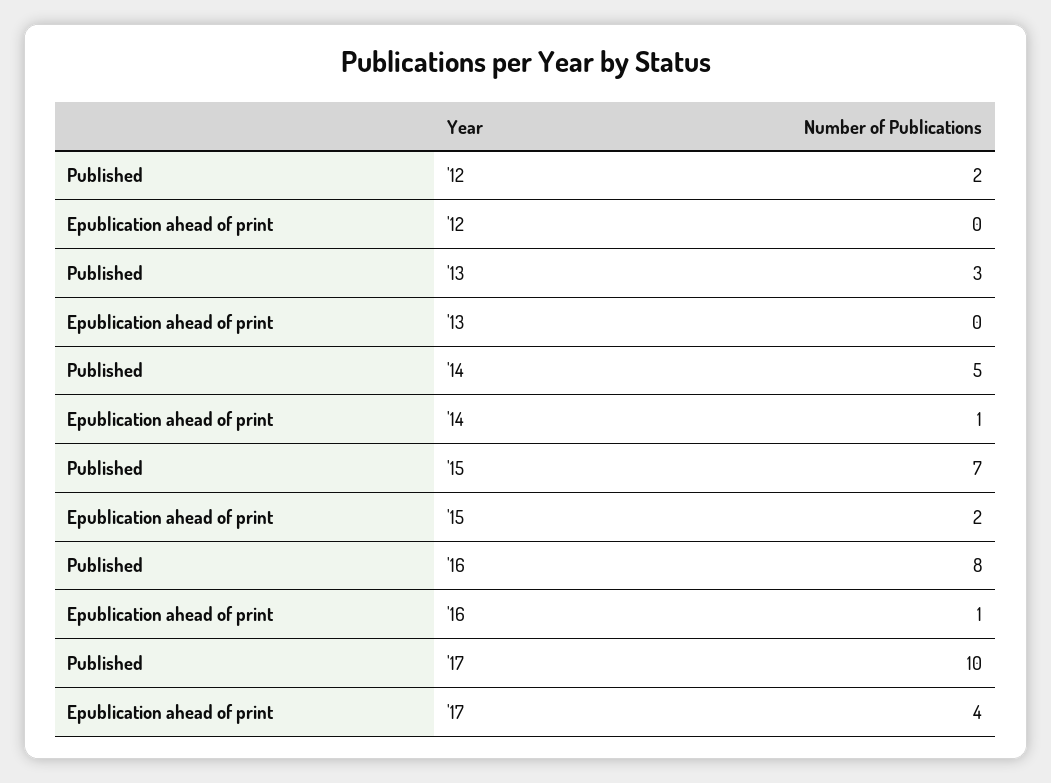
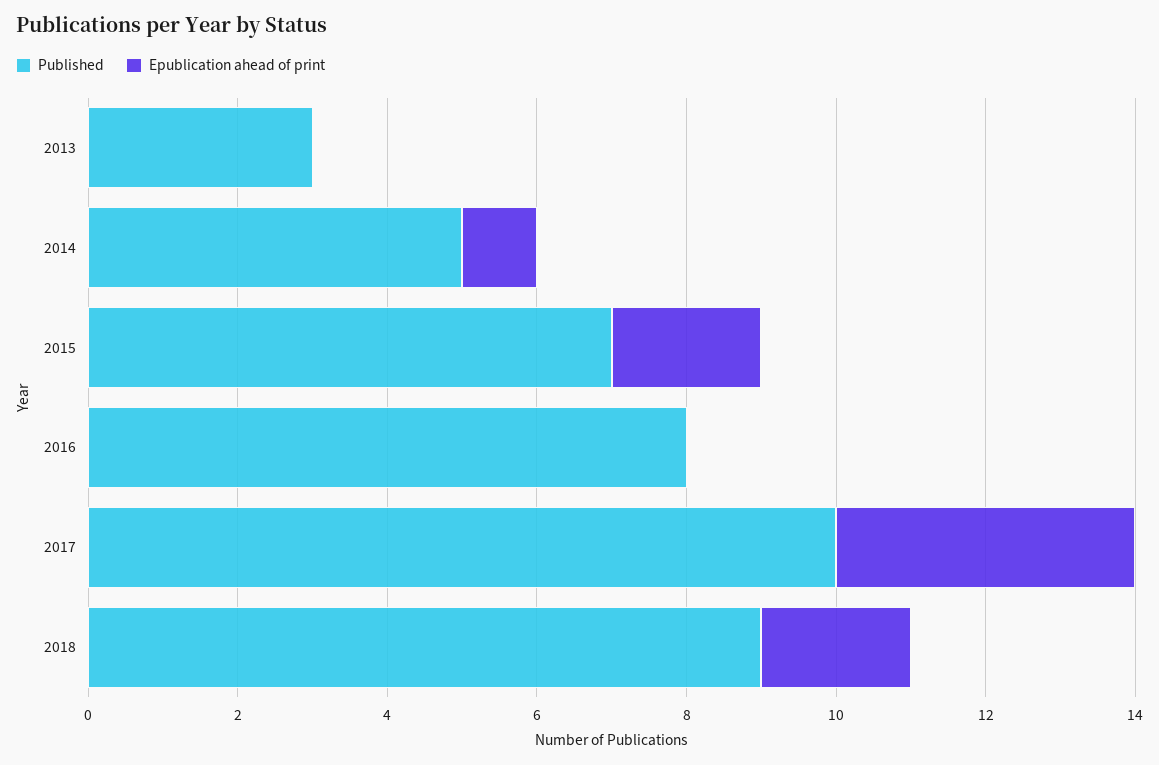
Published, '12: 2 -> none
Epublication ahead of print, '12: 0 -> none
Epublication ahead of print, '16: 1 -> 0
Published, 2018: none -> 9
Epublication ahead of print, 2018: none -> 2

